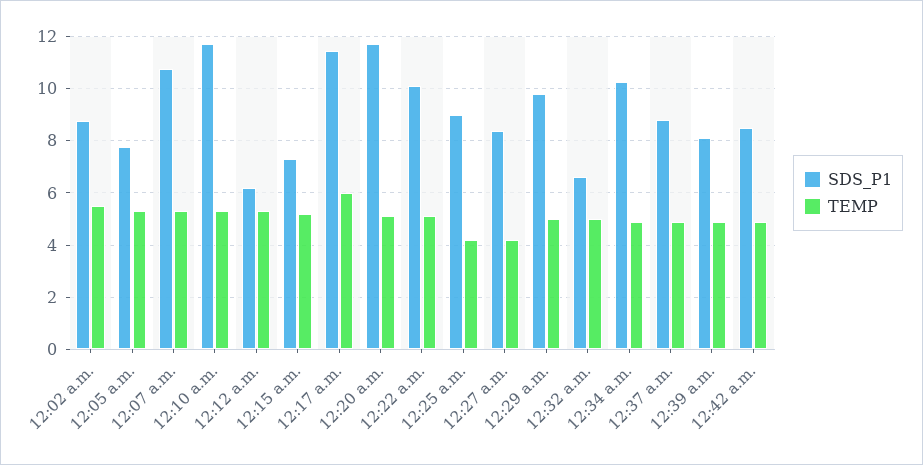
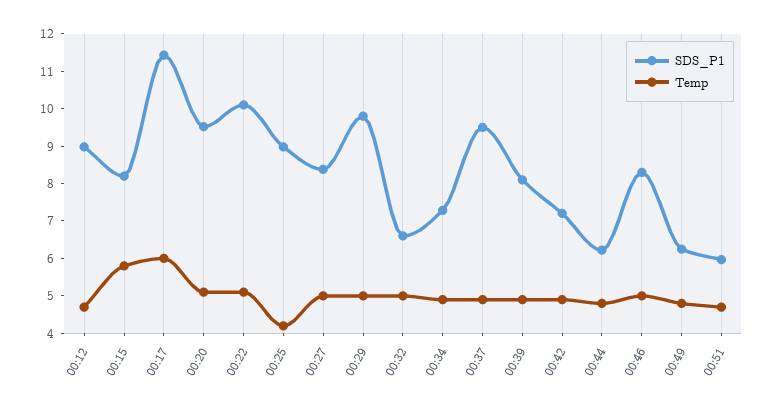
SDS_P1, 12:02 a.m.: 8.75 -> none
TEMP, 12:02 a.m.: 5.5 -> none
SDS_P1, 12:05 a.m.: 7.75 -> none
TEMP, 12:05 a.m.: 5.25 -> none
SDS_P1, 12:07 a.m.: 10.75 -> none
TEMP, 12:07 a.m.: 5.25 -> none
SDS_P1, 12:10 a.m.: 11.75 -> none
TEMP, 12:10 a.m.: 5.25 -> none
SDS_P1, 12:12 a.m.: 6.25 -> 9
TEMP, 12:12 a.m.: 5.25 -> 4.75
SDS_P1, 12:15 a.m.: 7.25 -> 8.25
TEMP, 12:15 a.m.: 5.25 -> 5.75
SDS_P1, 12:20 a.m.: 11.75 -> 9.5
TEMP, 12:27 a.m.: 4.25 -> 5
SDS_P1, 12:34 a.m.: 10.25 -> 7.25
SDS_P1, 12:37 a.m.: 8.75 -> 9.5
SDS_P1, 12:42 a.m.: 8.5 -> 7.25
SDS_P1, 00:44: none -> 6.25
TEMP, 00:44: none -> 4.75
SDS_P1, 00:46: none -> 8.25
TEMP, 00:46: none -> 5
SDS_P1, 00:49: none -> 6.25
TEMP, 00:49: none -> 4.75
SDS_P1, 00:51: none -> 6
TEMP, 00:51: none -> 4.75

